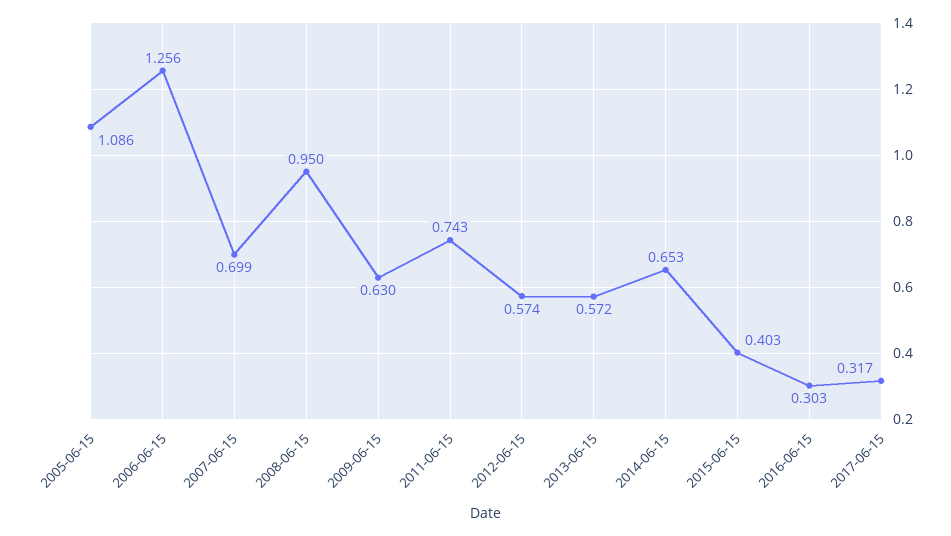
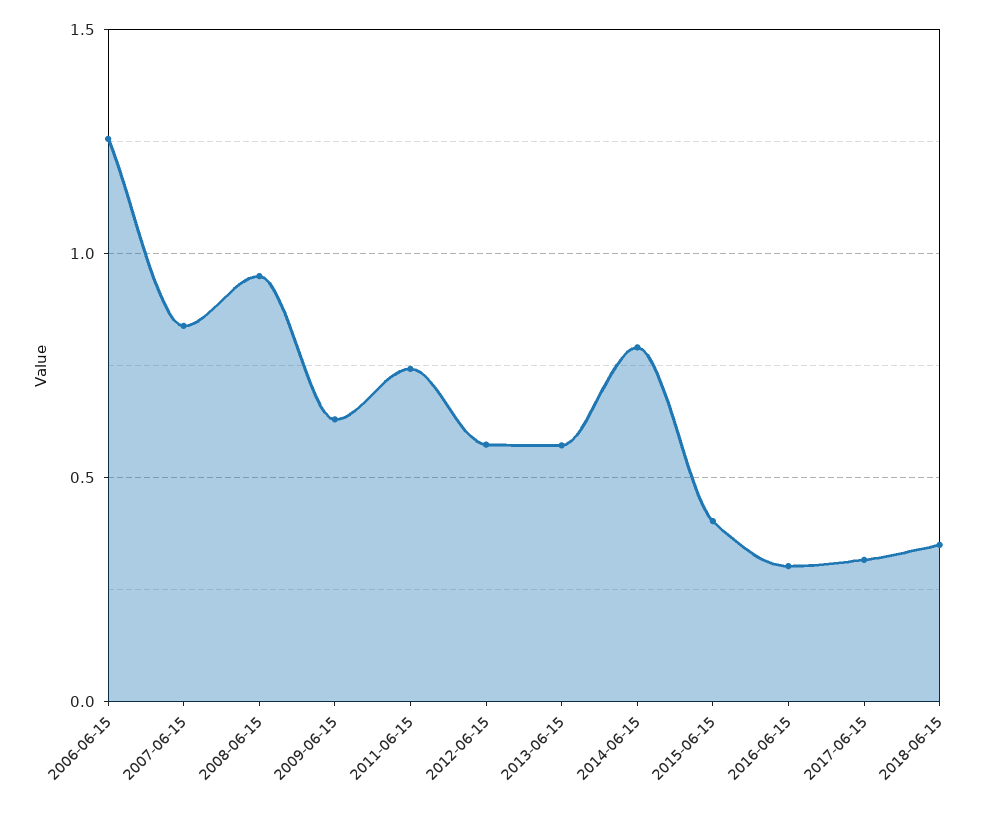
2005-06-15: 1.086 -> none
2007-06-15: 0.699 -> 0.85
2014-06-15: 0.653 -> 0.8
2018-06-15: none -> 0.35

